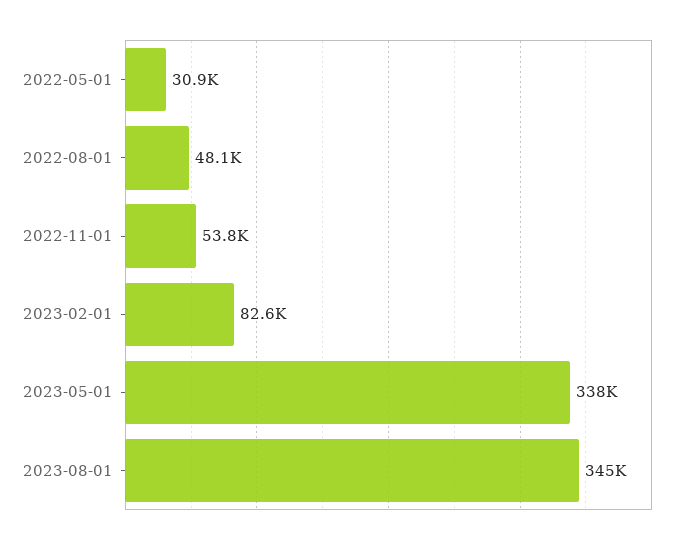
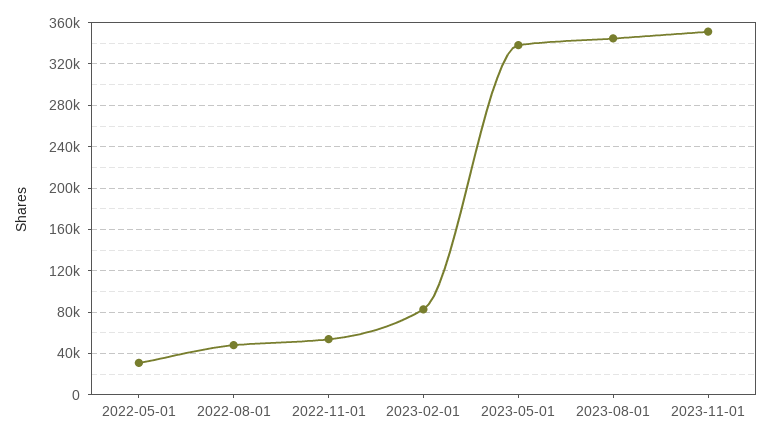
2023-11-01: none -> 350000

